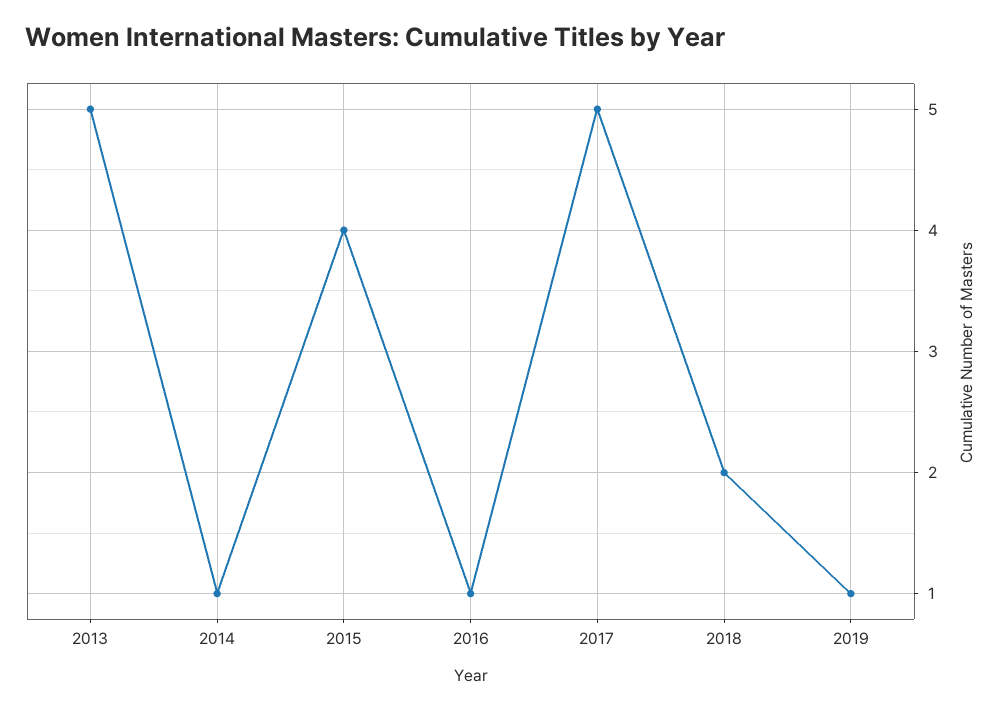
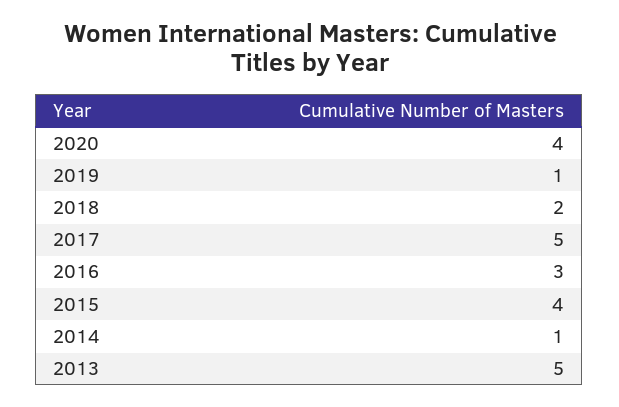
2016: 1 -> 3
2020: none -> 4

